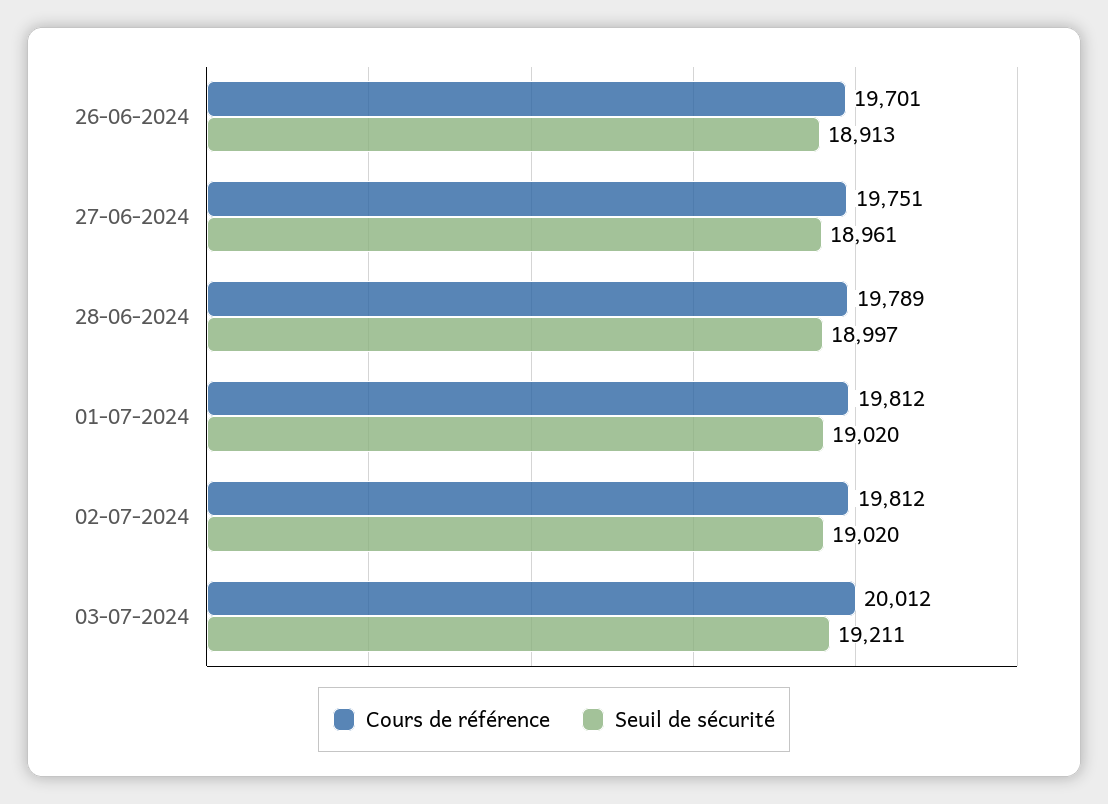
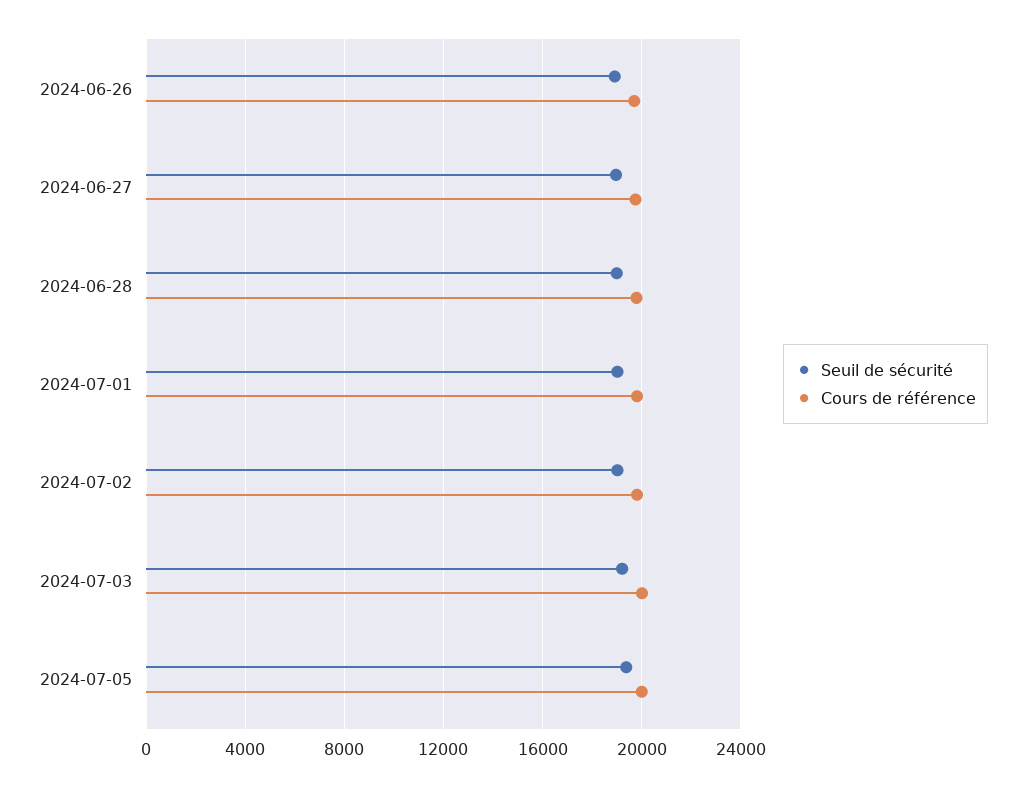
Seuil de sécurité, 2024-07-05: none -> 19500
Cours de référence, 2024-07-05: none -> 20000

